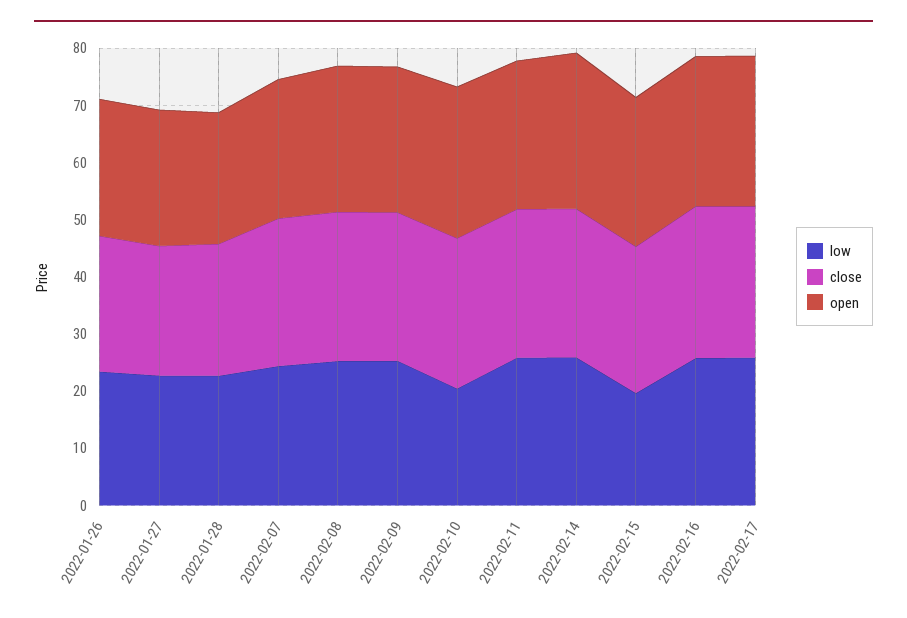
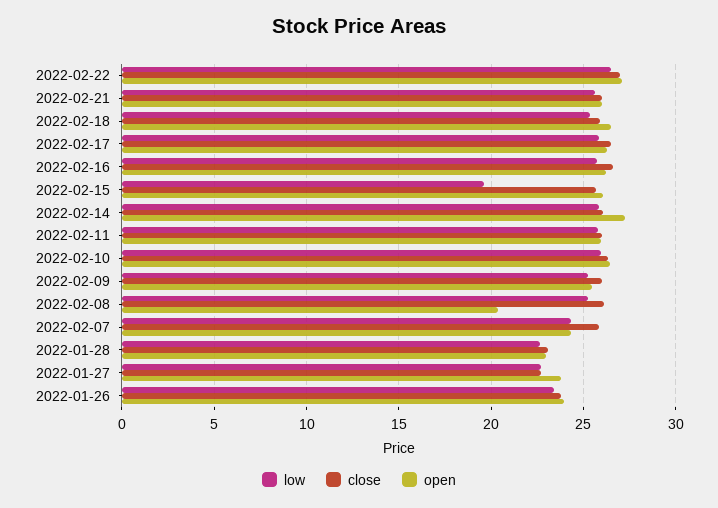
open, 2022-02-08: 26 -> 20.5
low, 2022-02-10: 20 -> 26
low, 2022-02-22: none -> 26.5
close, 2022-02-22: none -> 27
open, 2022-02-22: none -> 27
low, 2022-02-21: none -> 25.5
close, 2022-02-21: none -> 26
open, 2022-02-21: none -> 26
low, 2022-02-18: none -> 25.5
close, 2022-02-18: none -> 26
open, 2022-02-18: none -> 26.5

